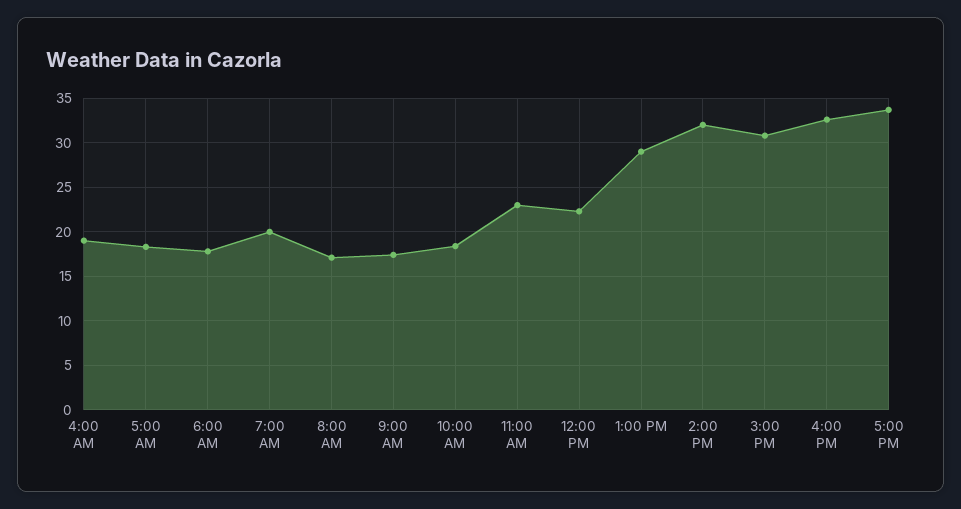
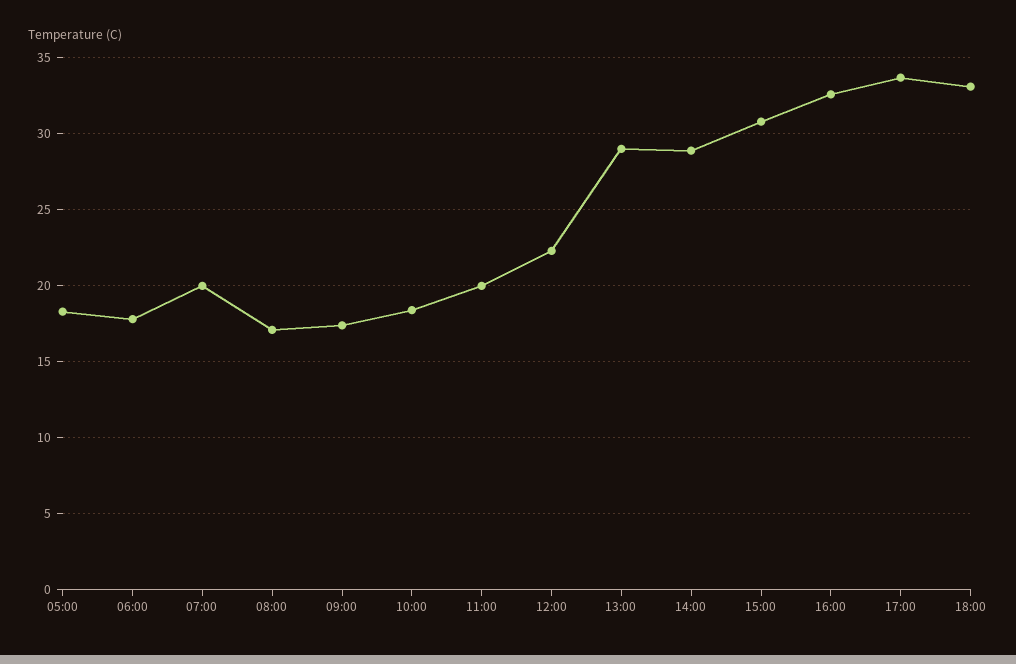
4:00 AM: 19 -> none
11:00 AM: 23 -> 20
2:00 PM: 32 -> 29
18:00: none -> 33

